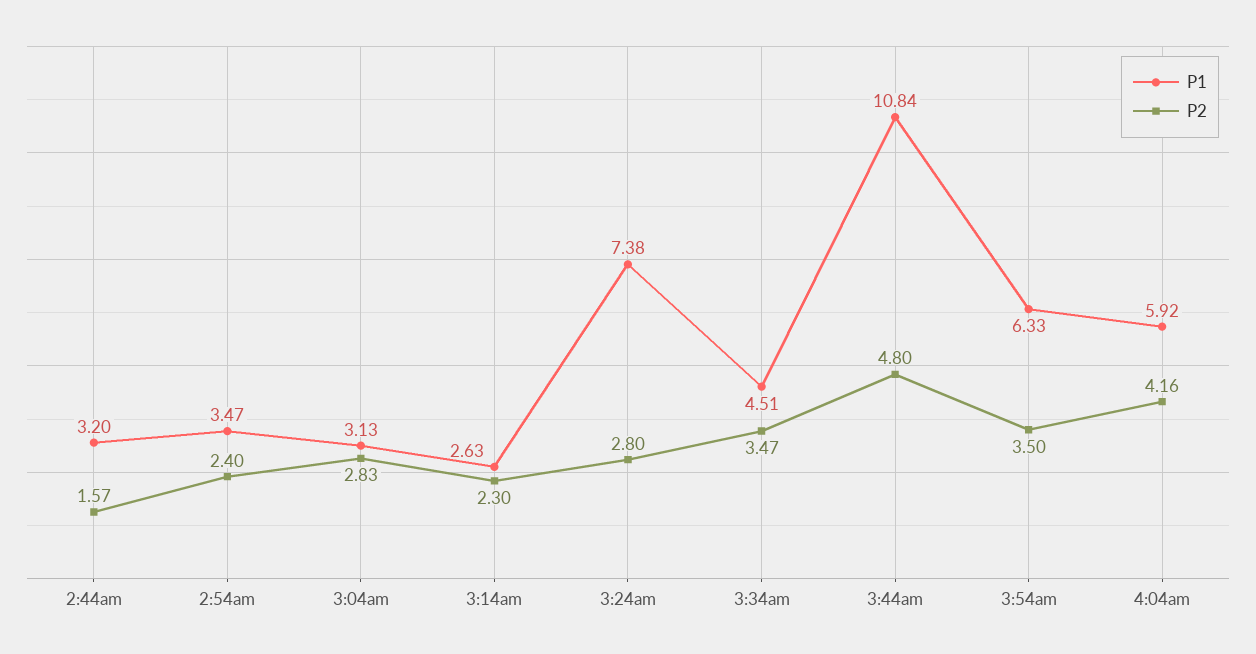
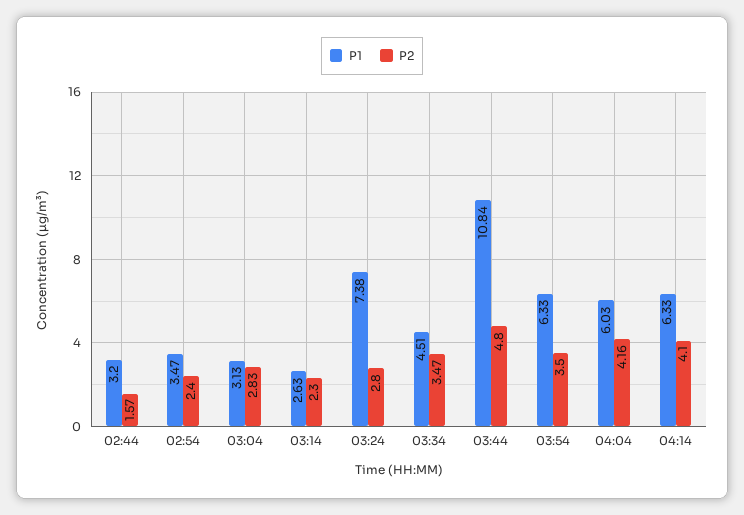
P1, 4:04am: 5.92 -> 6.03
P1, 04:14: none -> 6.33
P2, 04:14: none -> 4.1

